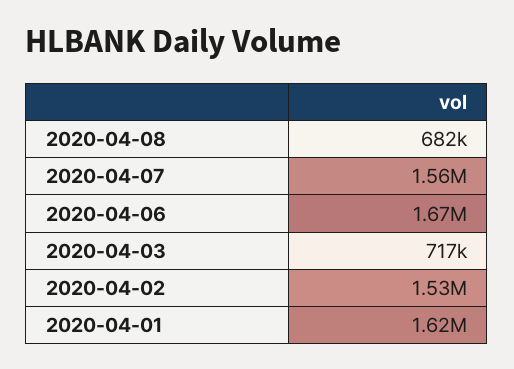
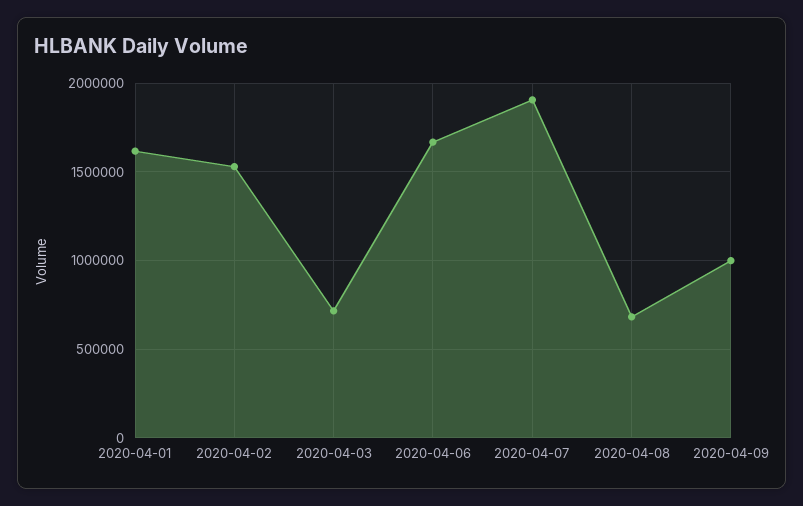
2020-04-07: 1560000 -> 1900000
2020-04-09: none -> 1000000

